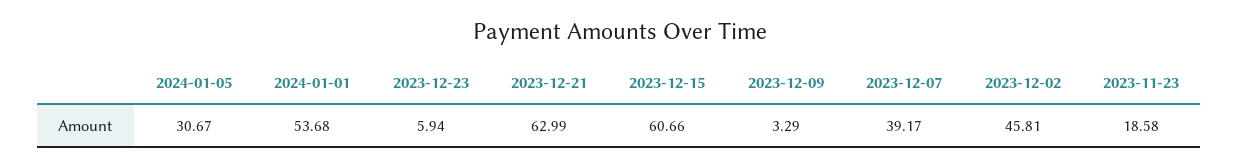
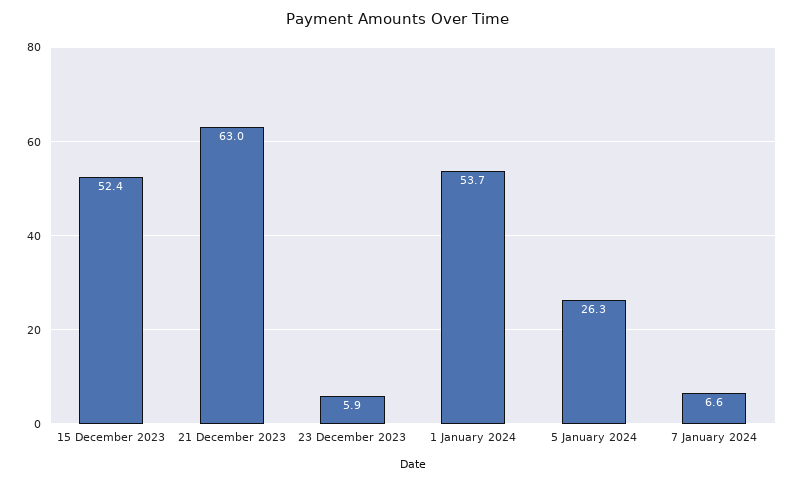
2024-01-05: 30.67 -> 26.3
2023-12-15: 60.66 -> 52.4
2023-12-09: 3.29 -> none
2023-12-07: 39.17 -> none
2023-12-02: 45.81 -> none
2023-11-23: 18.58 -> none
7 January 2024: none -> 6.6

